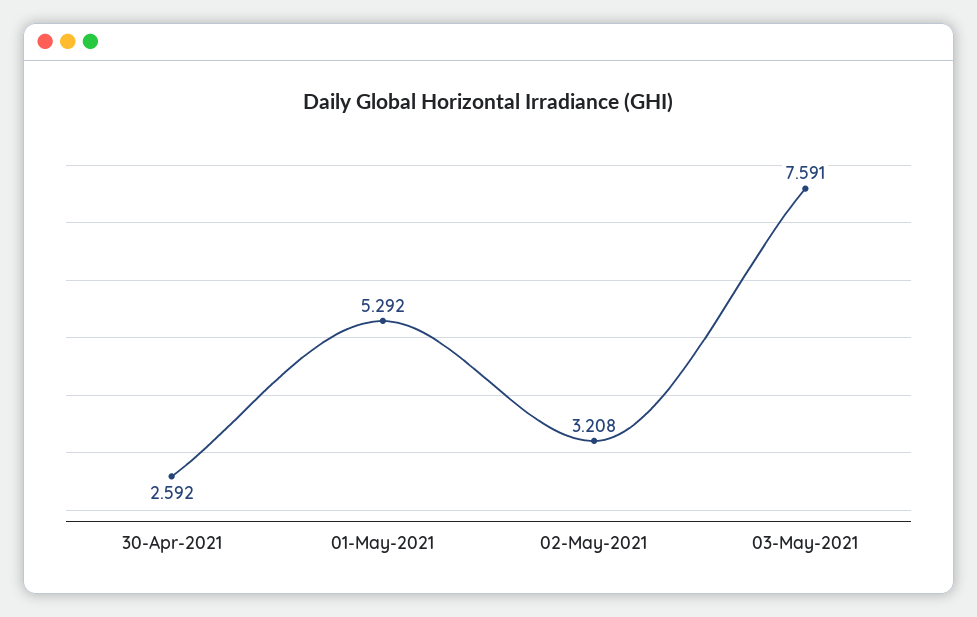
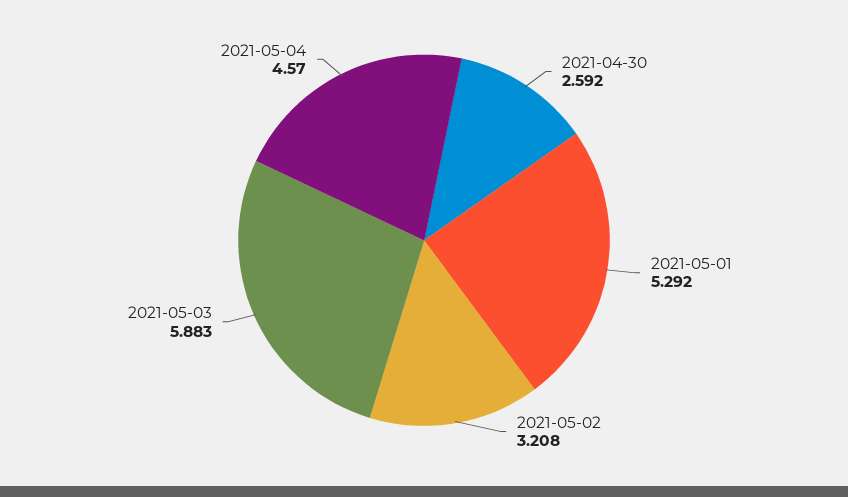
03-May-2021: 7.591 -> 5.883
2021-05-04: none -> 4.57

